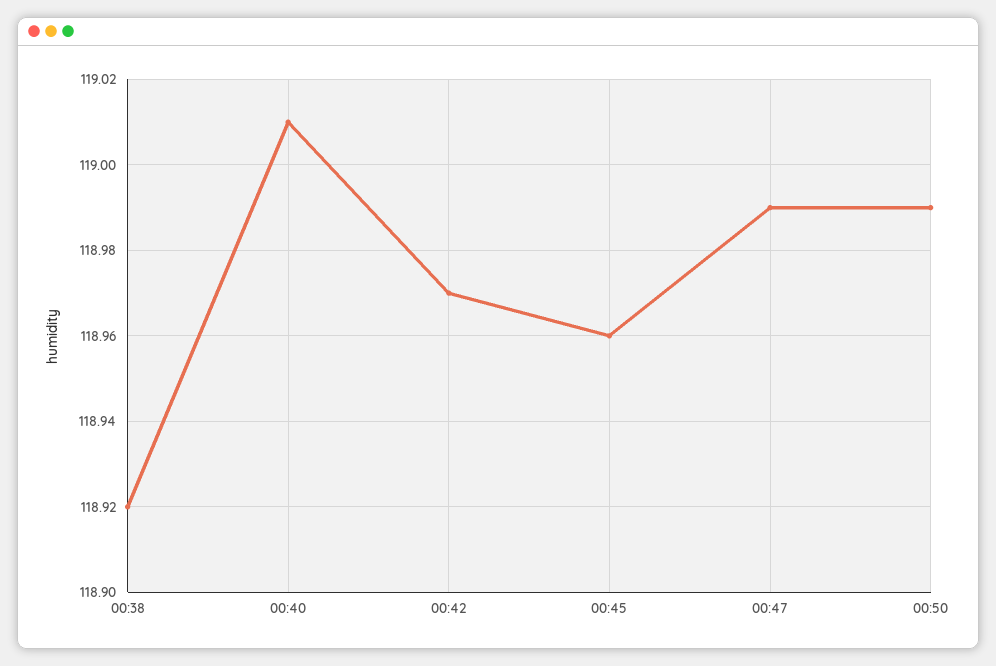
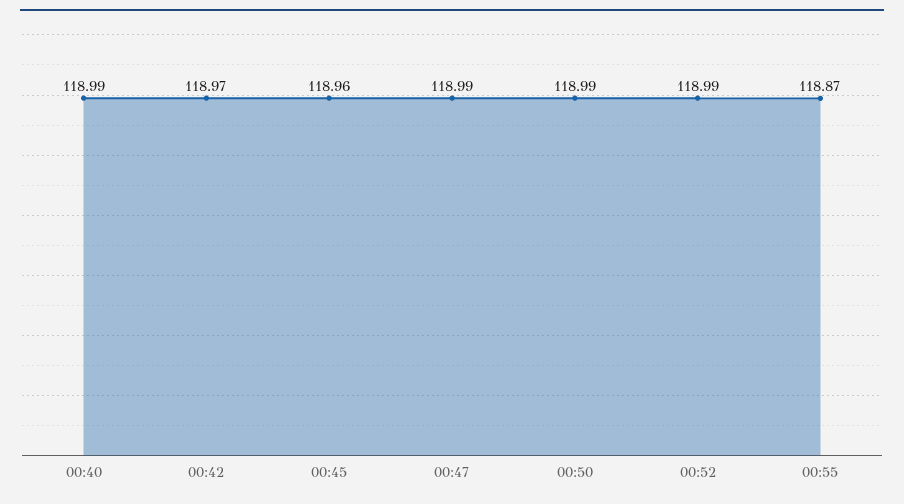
00:38: 118.92 -> none
00:40: 119.01 -> 118.99
00:52: none -> 118.99
00:55: none -> 118.87

